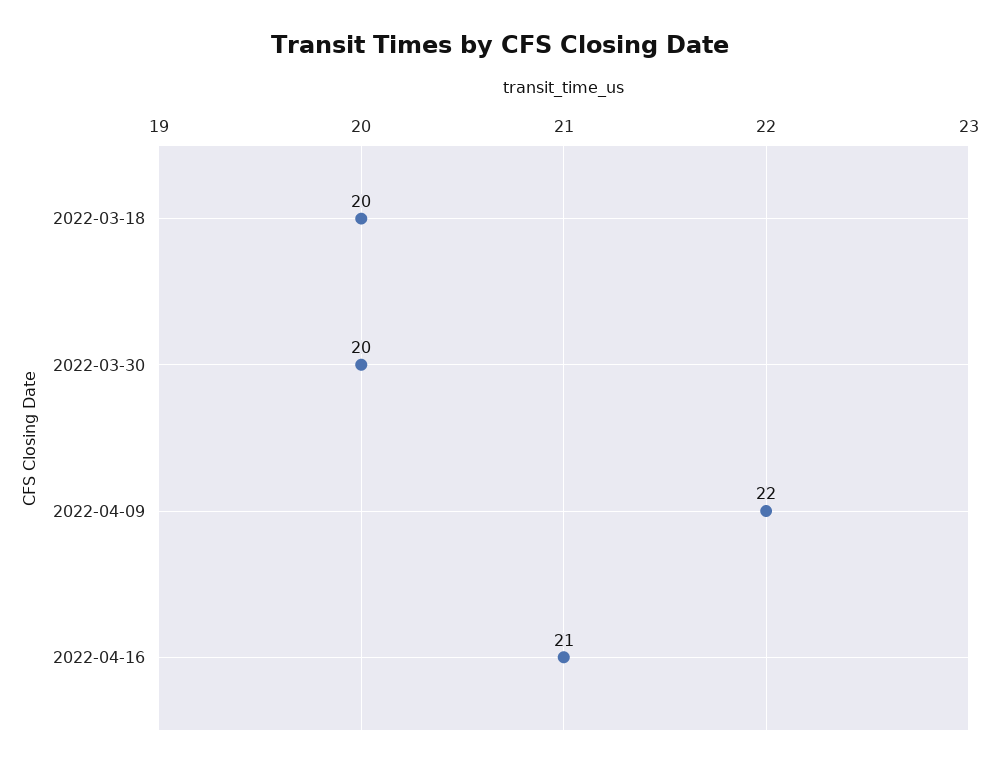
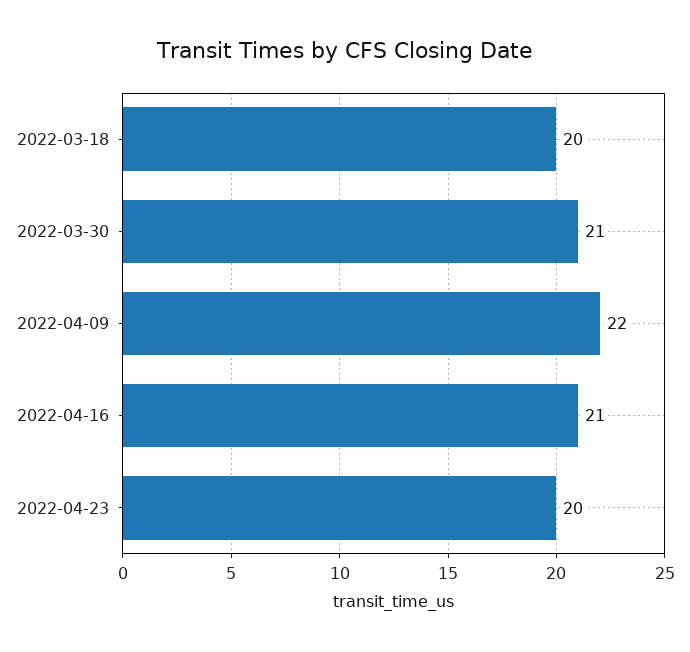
2022-03-30: 20 -> 21
2022-04-23: none -> 20

